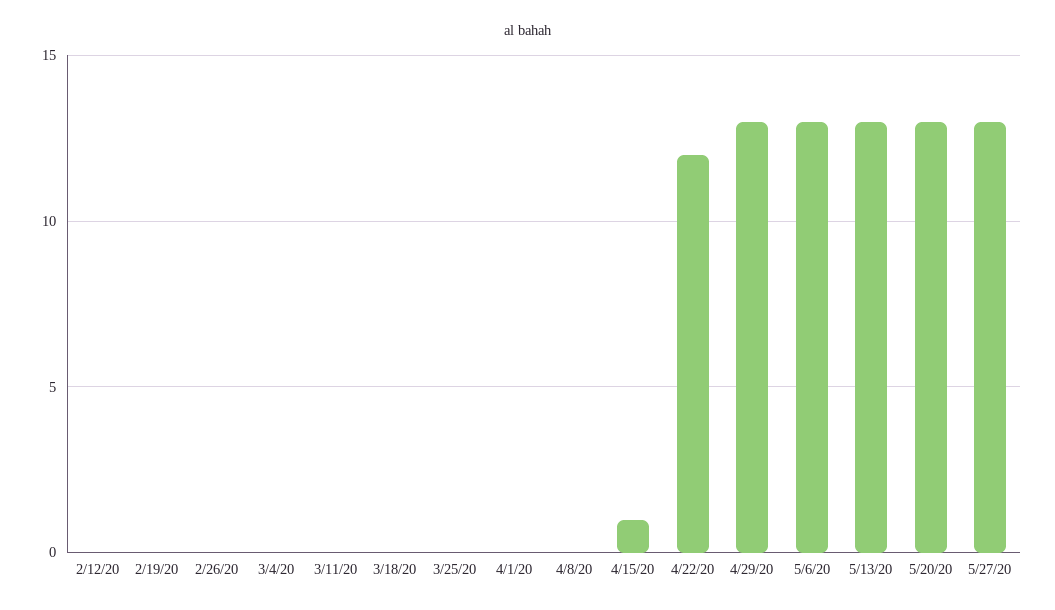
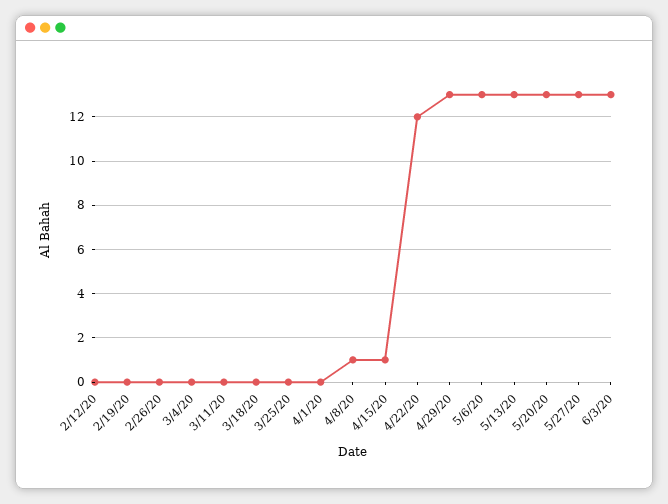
4/8/20: 0 -> 1
6/3/20: none -> 13

